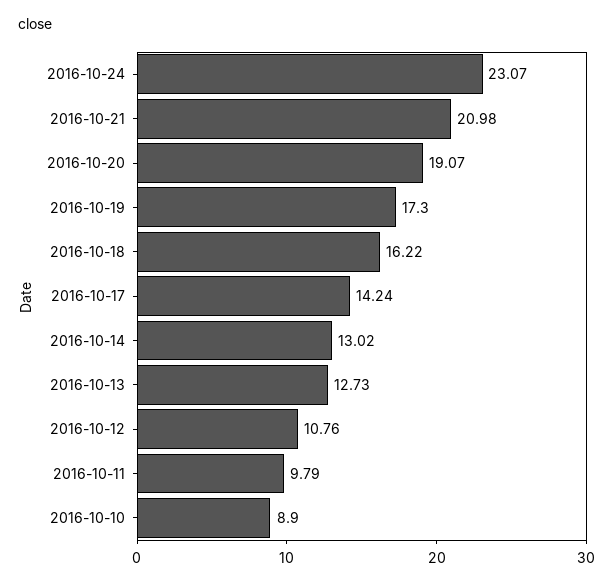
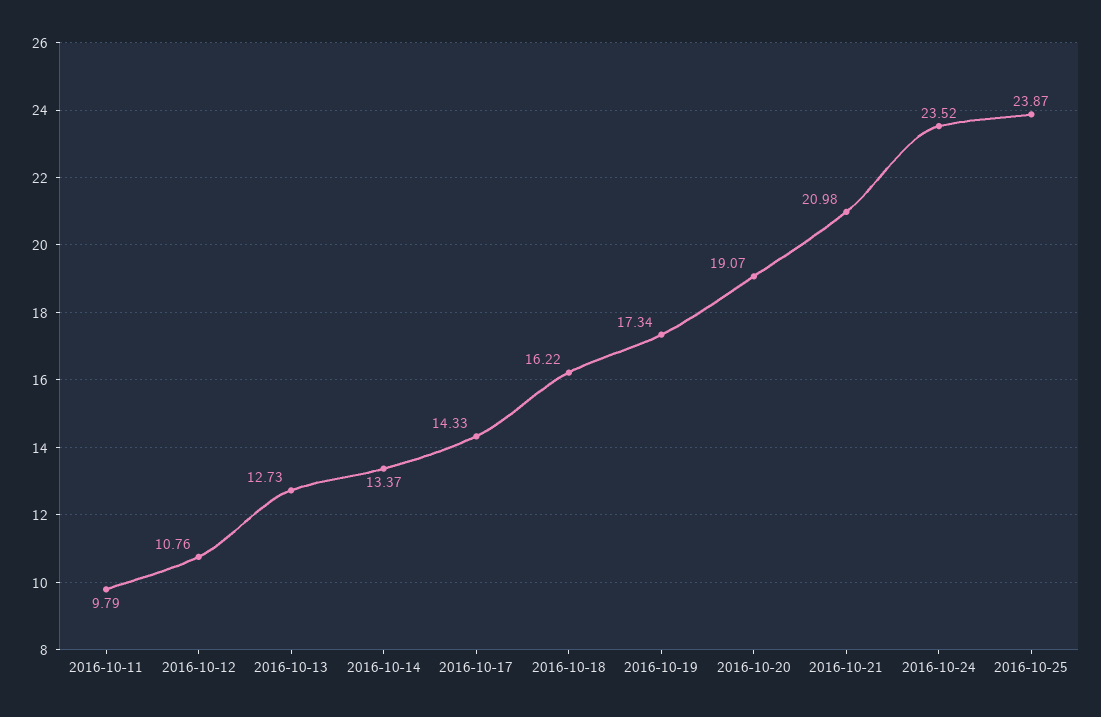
2016-10-24: 23.07 -> 23.52
2016-10-19: 17.3 -> 17.34
2016-10-17: 14.24 -> 14.33
2016-10-14: 13.02 -> 13.37
2016-10-10: 8.9 -> none
2016-10-25: none -> 23.87

